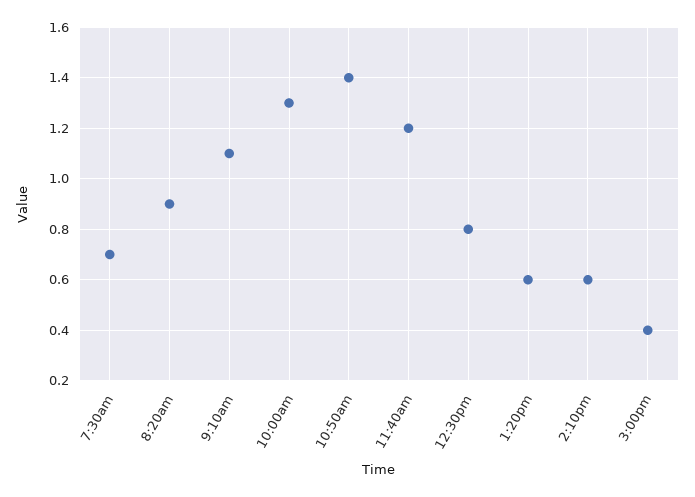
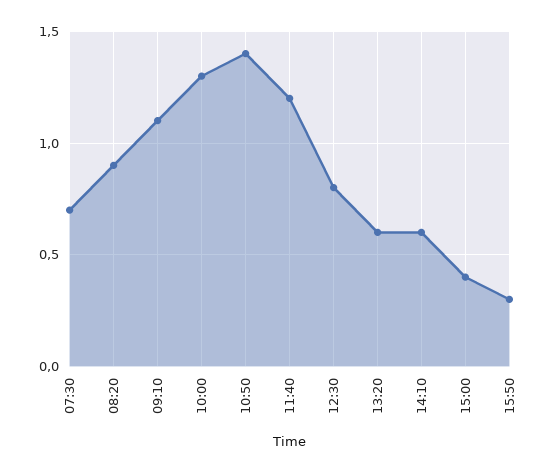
15:50: none -> 0.3

